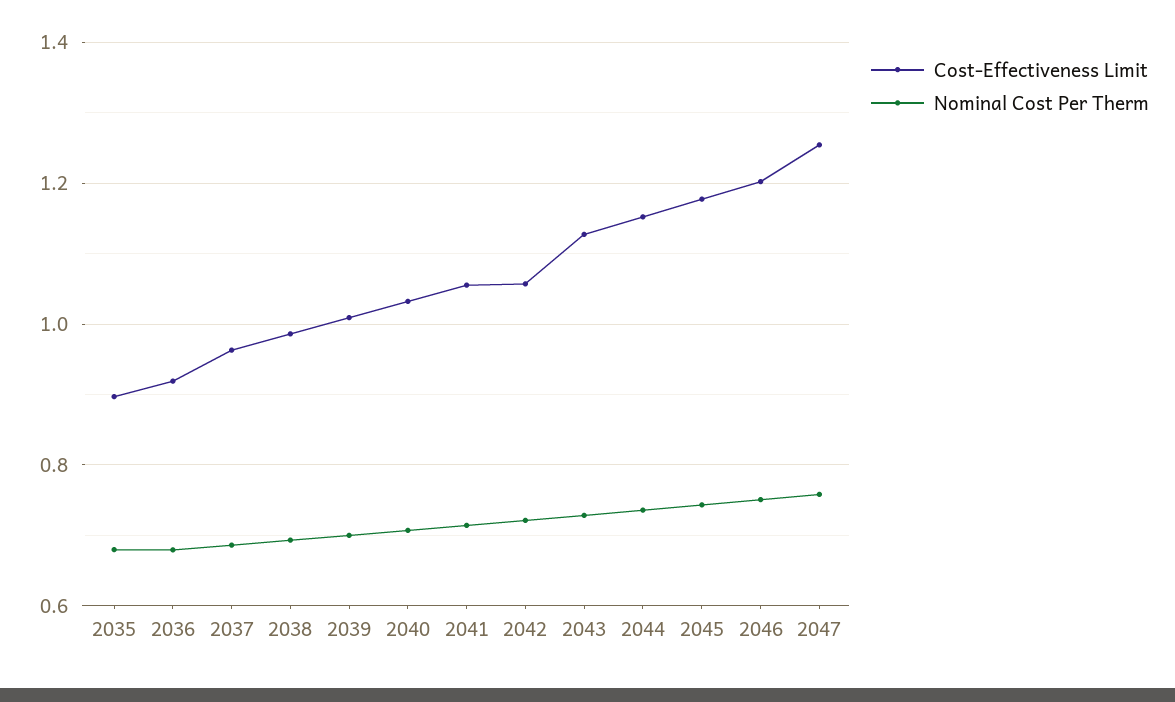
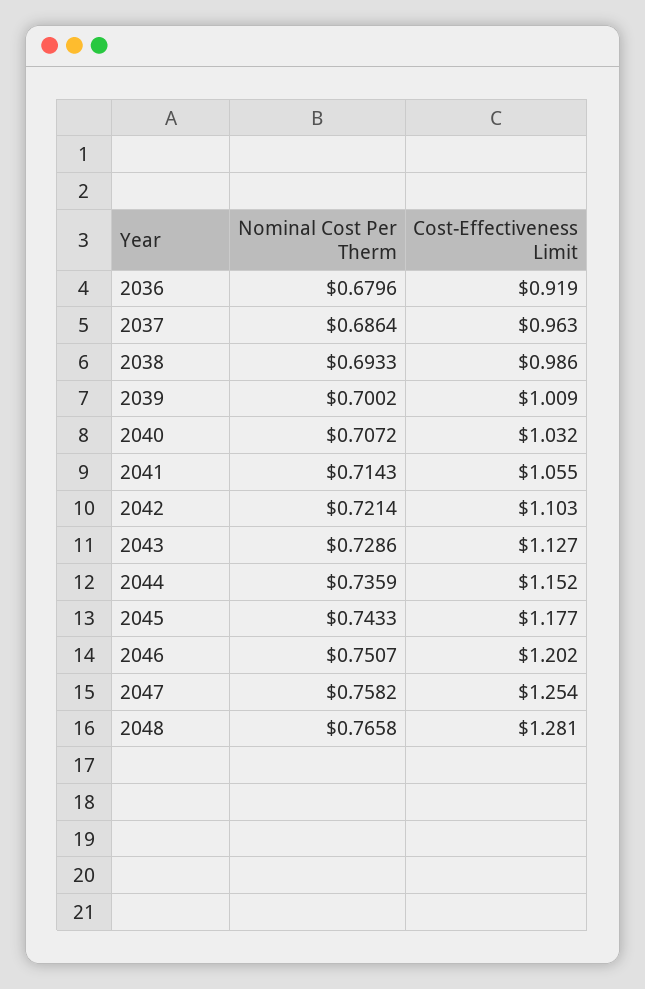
Cost-Effectiveness Limit, 2035: 0.9 -> none
Nominal Cost Per Therm, 2035: 0.68 -> none
Cost-Effectiveness Limit, 2042: 1.06 -> 1.103
Nominal Cost Per Therm, 2048: none -> 0.7658
Cost-Effectiveness Limit, 2048: none -> 1.281

